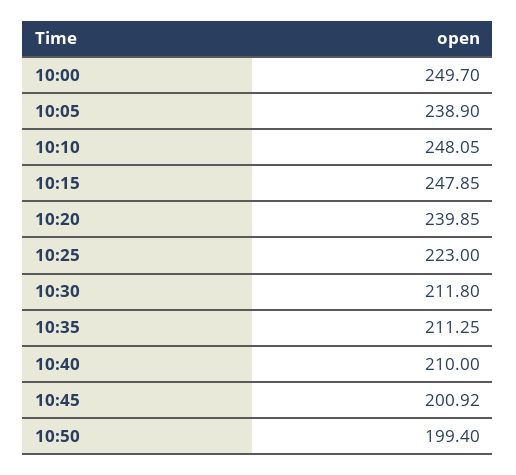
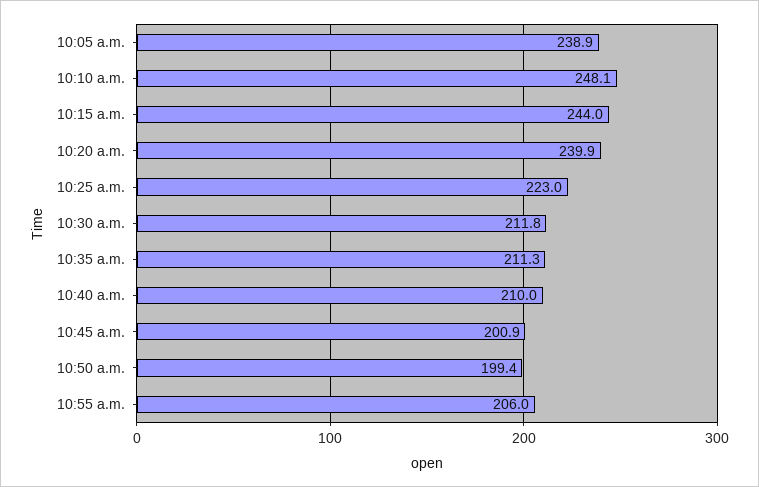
10:00: 249.7 -> none
10:15: 247.85 -> 244
10:55 a.m.: none -> 206

